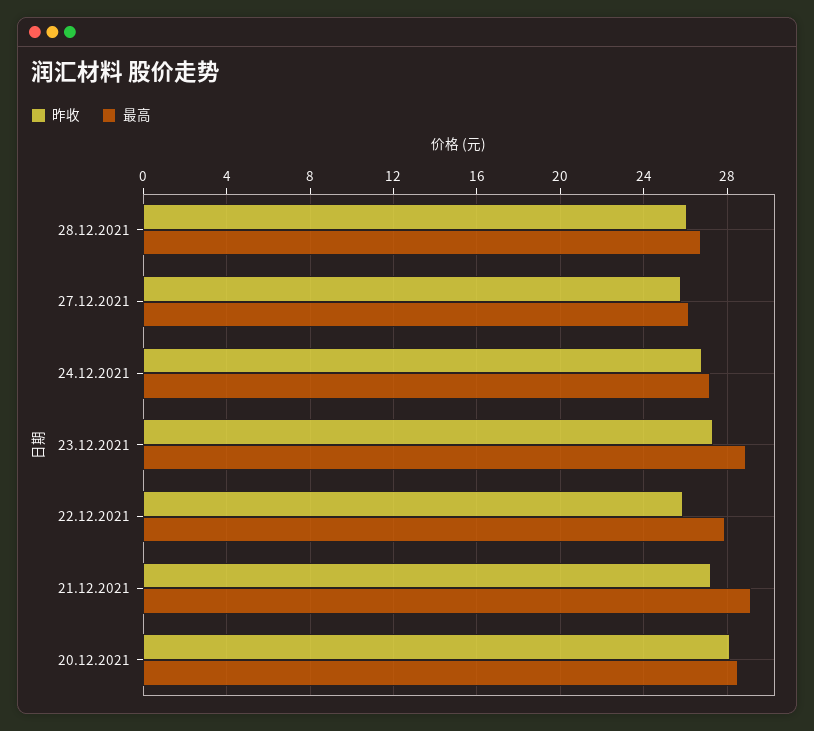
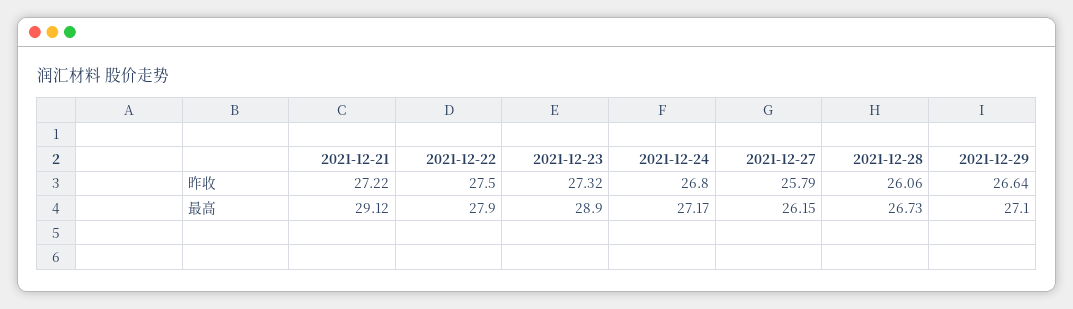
昨收, 22.12.2021: 26 -> 27.5
昨收, 20.12.2021: 28 -> none
最高, 20.12.2021: 28.5 -> none
昨收, 2021-12-29: none -> 26.64
最高, 2021-12-29: none -> 27.1

